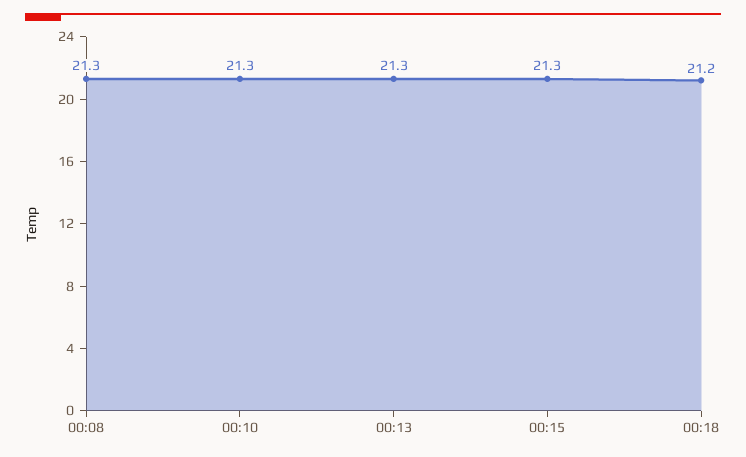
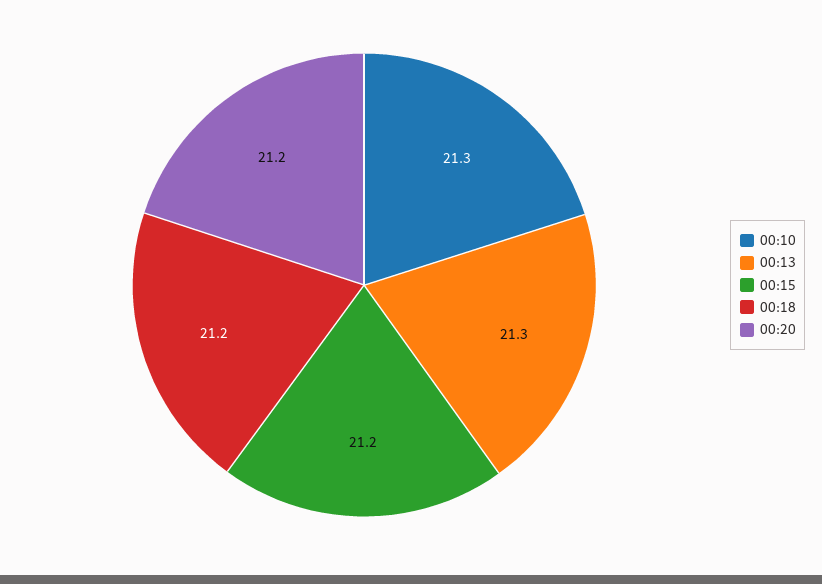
00:08: 21.3 -> none
00:15: 21.3 -> 21.2
00:20: none -> 21.2

